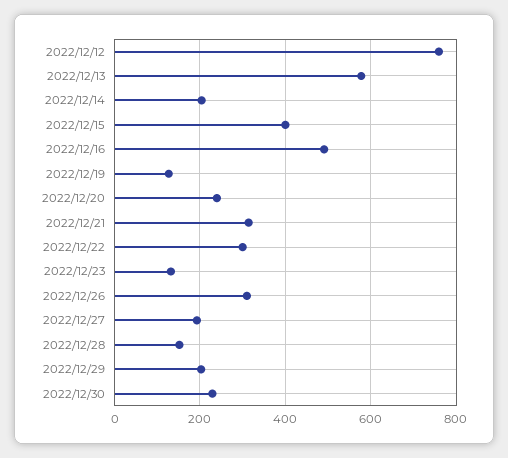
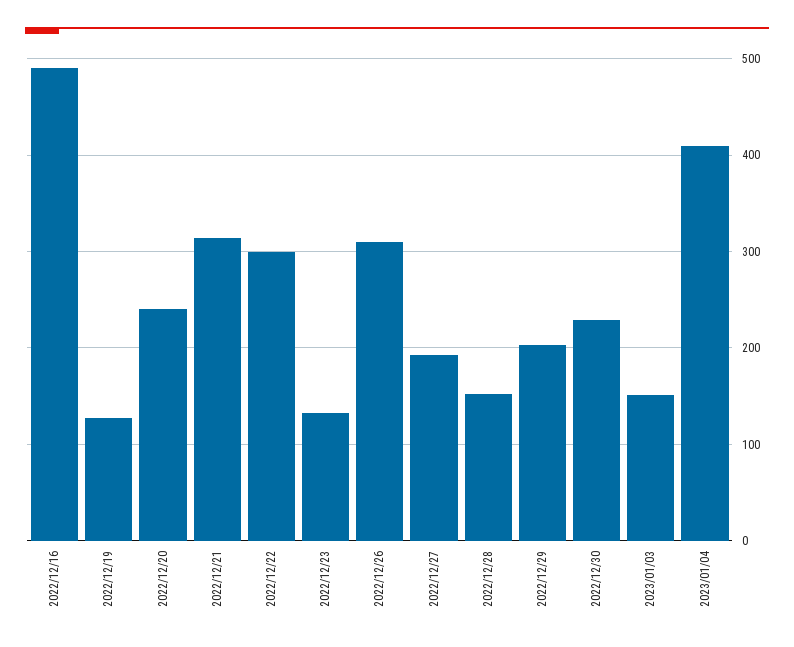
2022/12/12: 760 -> none
2022/12/13: 580 -> none
2022/12/14: 200 -> none
2022/12/15: 400 -> none
2023/01/03: none -> 150
2023/01/04: none -> 410

